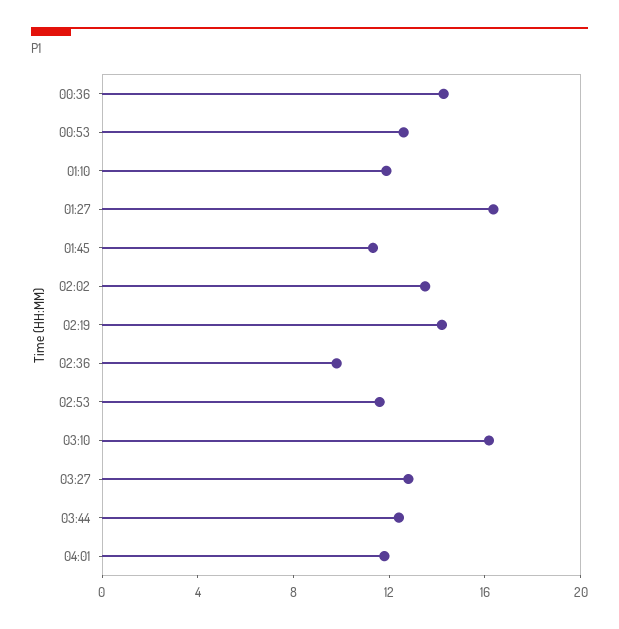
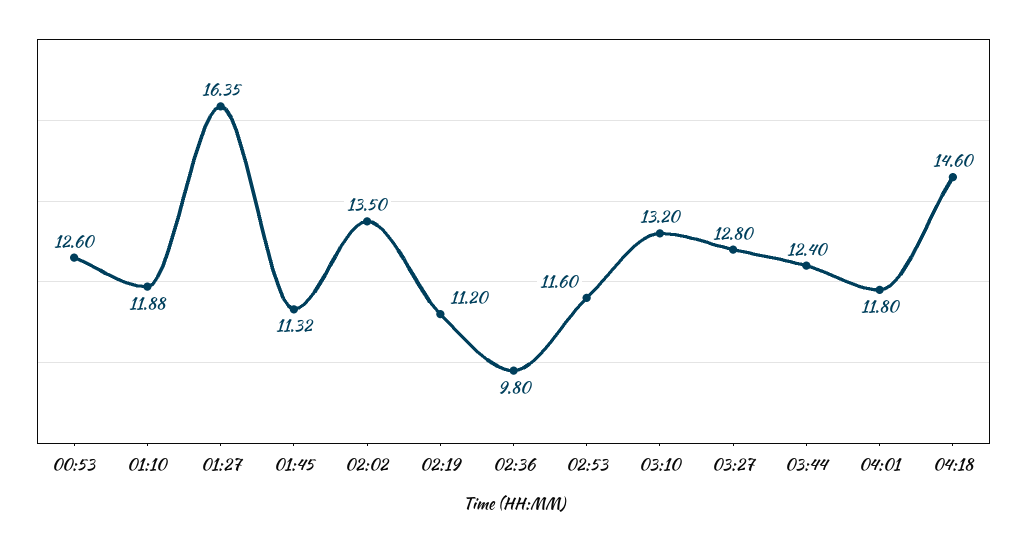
00:36: 14 -> none
02:19: 14 -> 11.2
03:10: 16 -> 13.2
04:18: none -> 14.6

